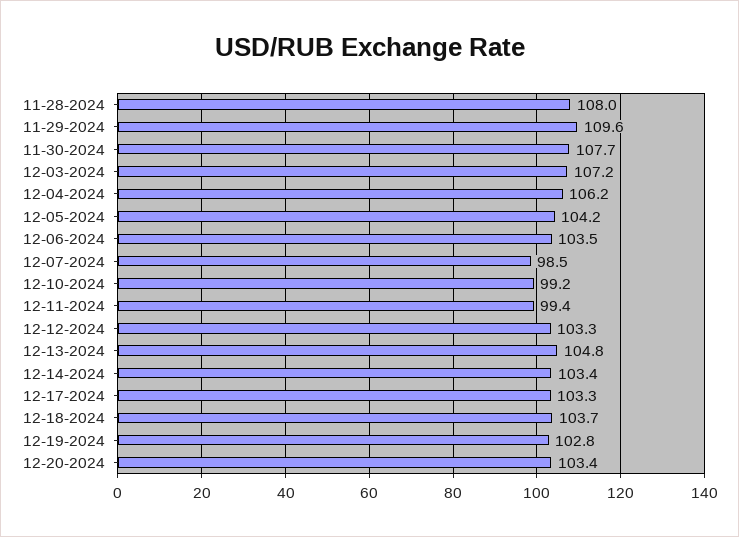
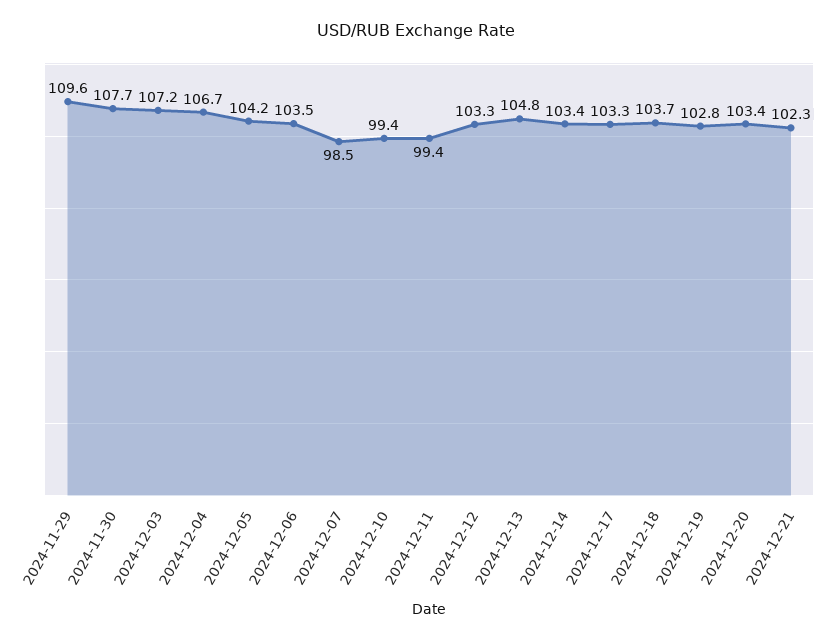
11-28-2024: 108 -> none
12-04-2024: 106.2 -> 106.7
12-10-2024: 99.2 -> 99.4
2024-12-21: none -> 102.3

